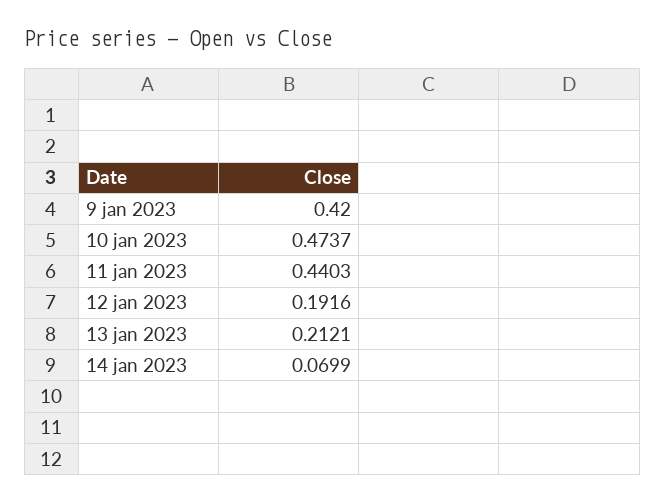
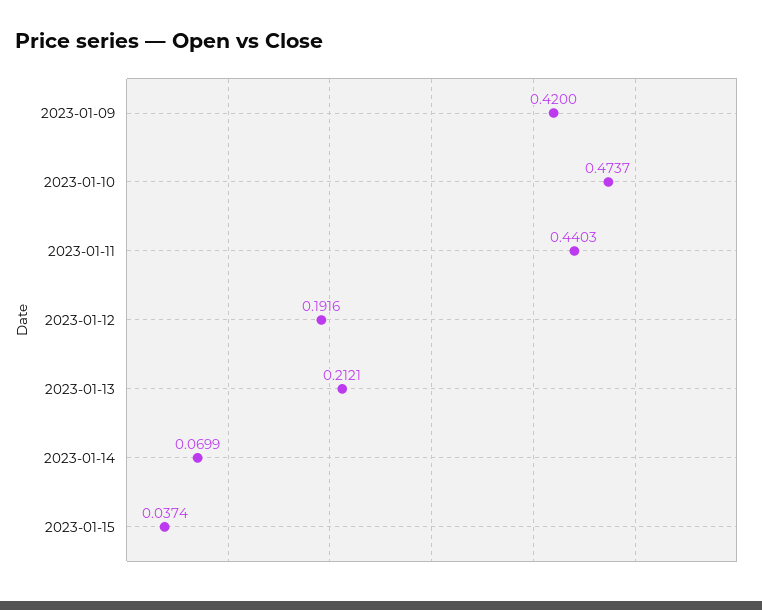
2023-01-15: none -> 0.0374

